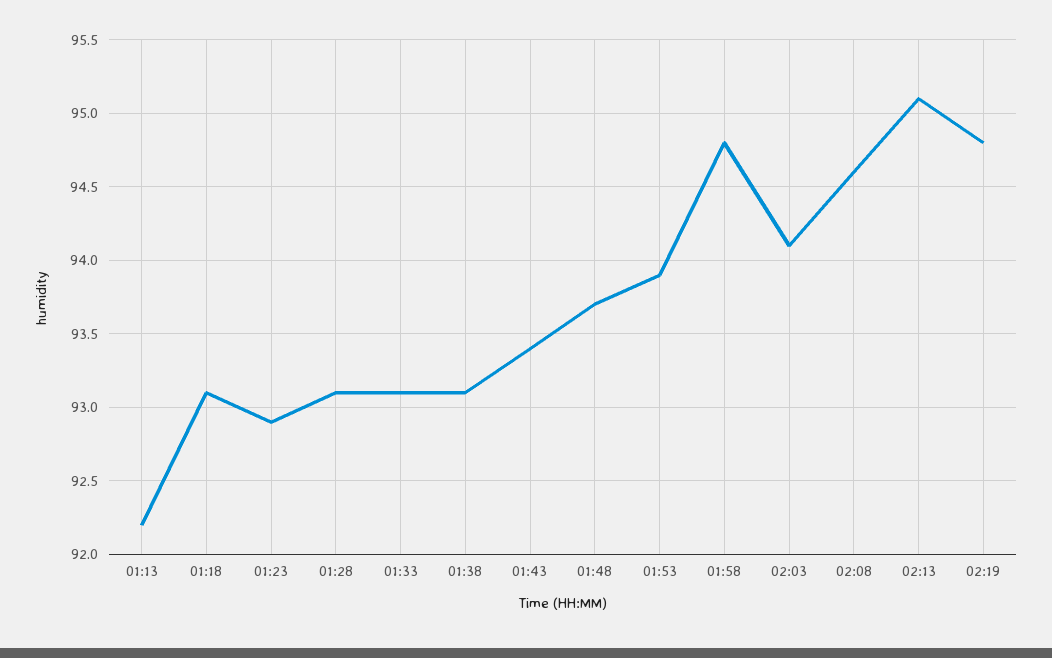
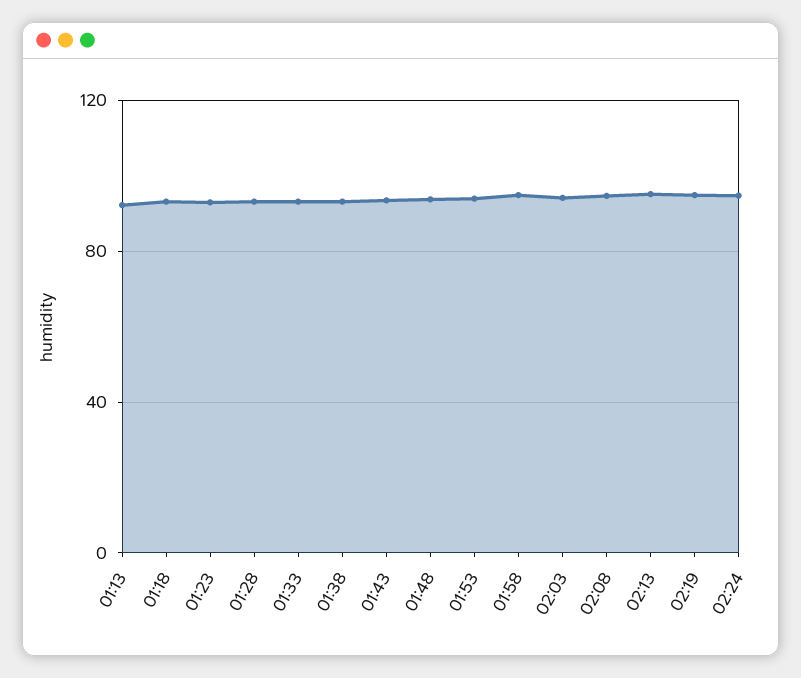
02:24: none -> 95

